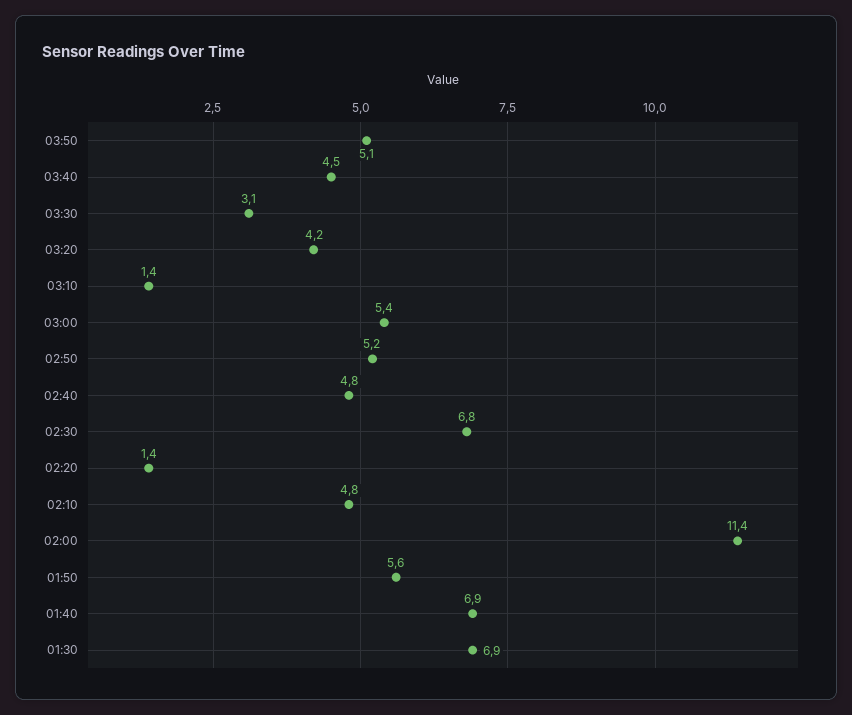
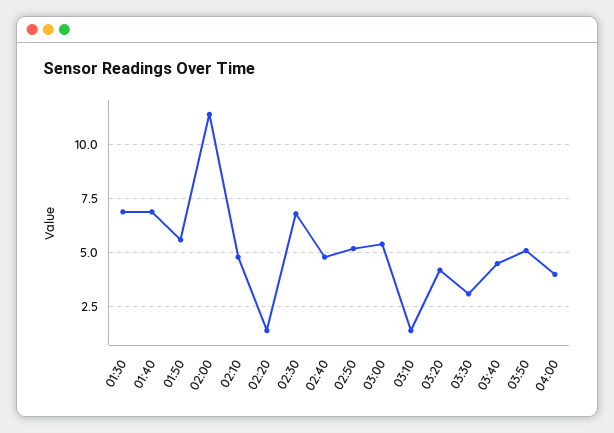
04:00: none -> 4

